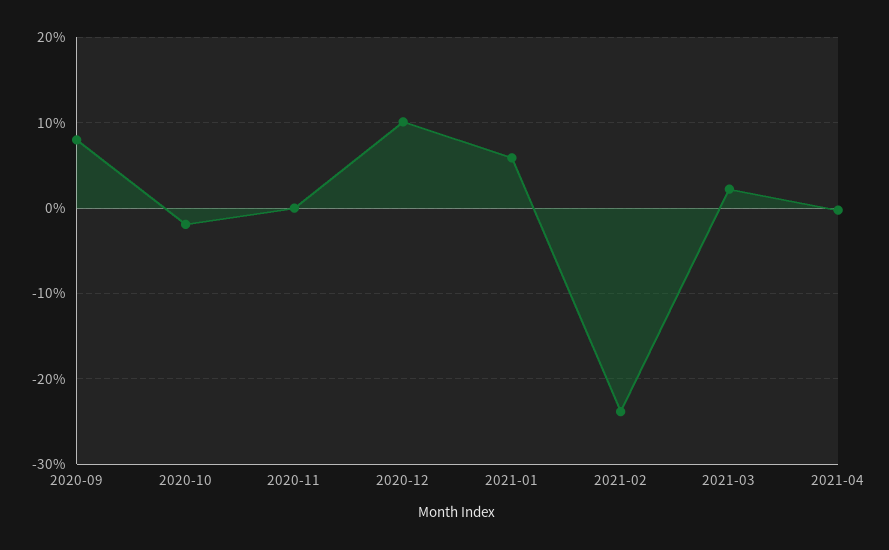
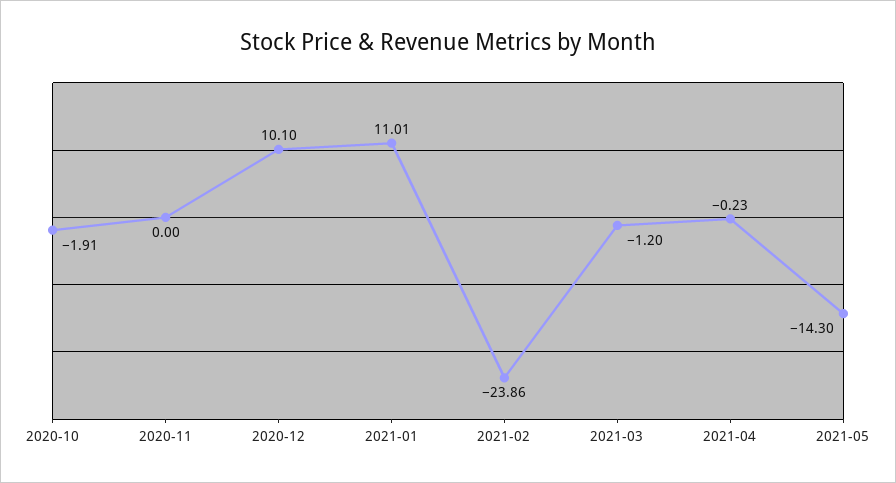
2020-09: 8 -> none
2021-01: 6 -> 11.01
2021-03: 2 -> -1.2
2021-05: none -> -14.3

